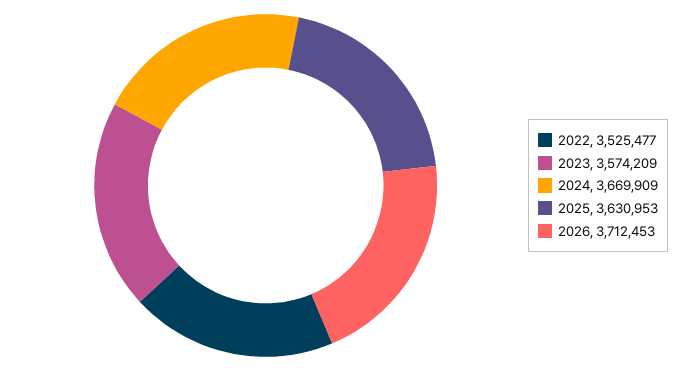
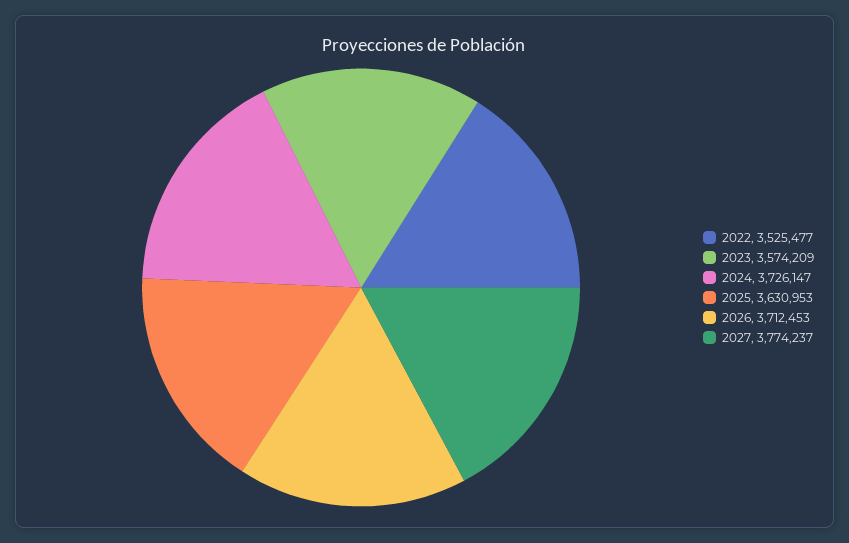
2024: 3669909 -> 3726147
2027: none -> 3774237

